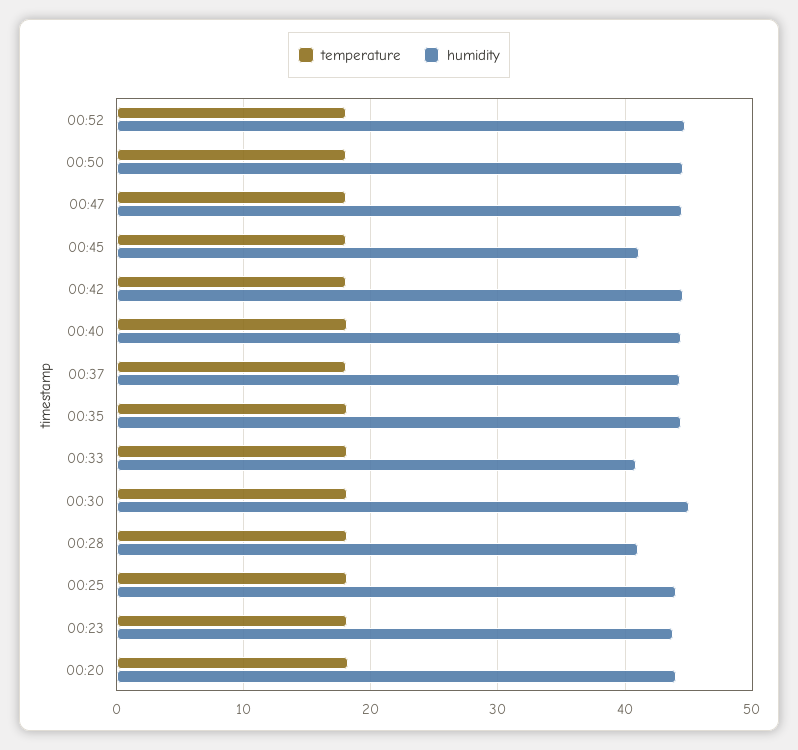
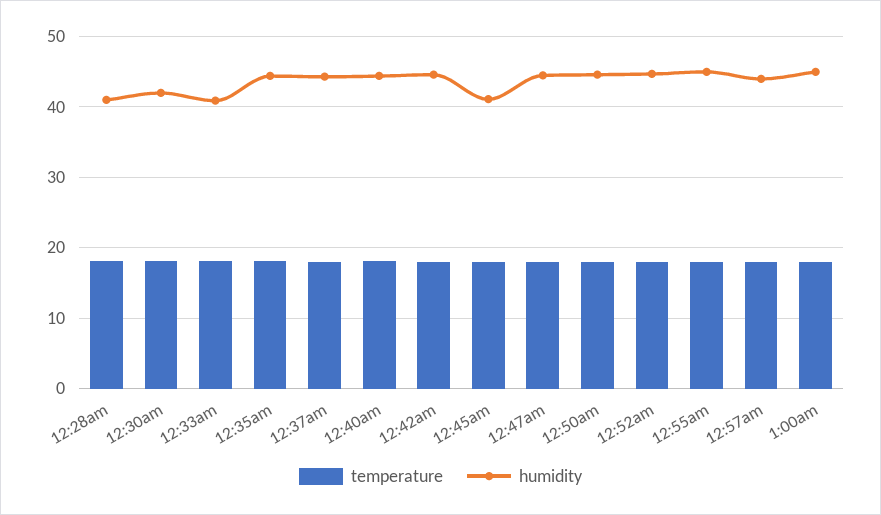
humidity, 00:30: 45 -> 42
temperature, 00:25: 18 -> none
humidity, 00:25: 44 -> none
temperature, 00:23: 18 -> none
humidity, 00:23: 44 -> none
temperature, 00:20: 18 -> none
humidity, 00:20: 44 -> none
temperature, 12:55am: none -> 18
humidity, 12:55am: none -> 45
temperature, 12:57am: none -> 18
humidity, 12:57am: none -> 44
temperature, 1:00am: none -> 18
humidity, 1:00am: none -> 45

